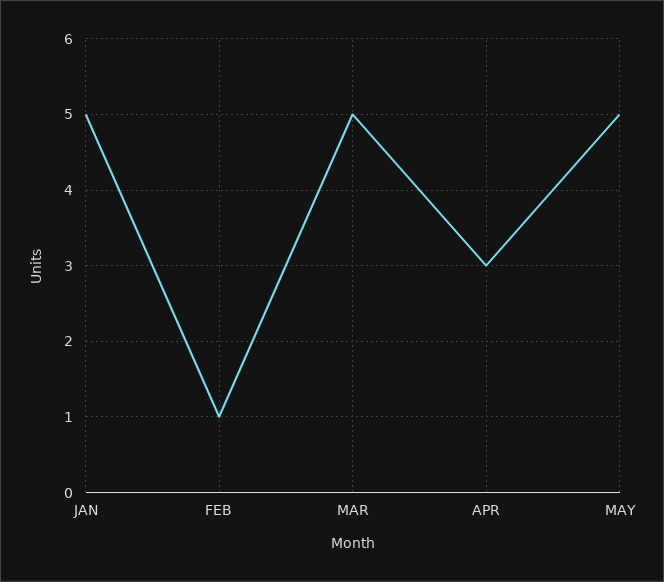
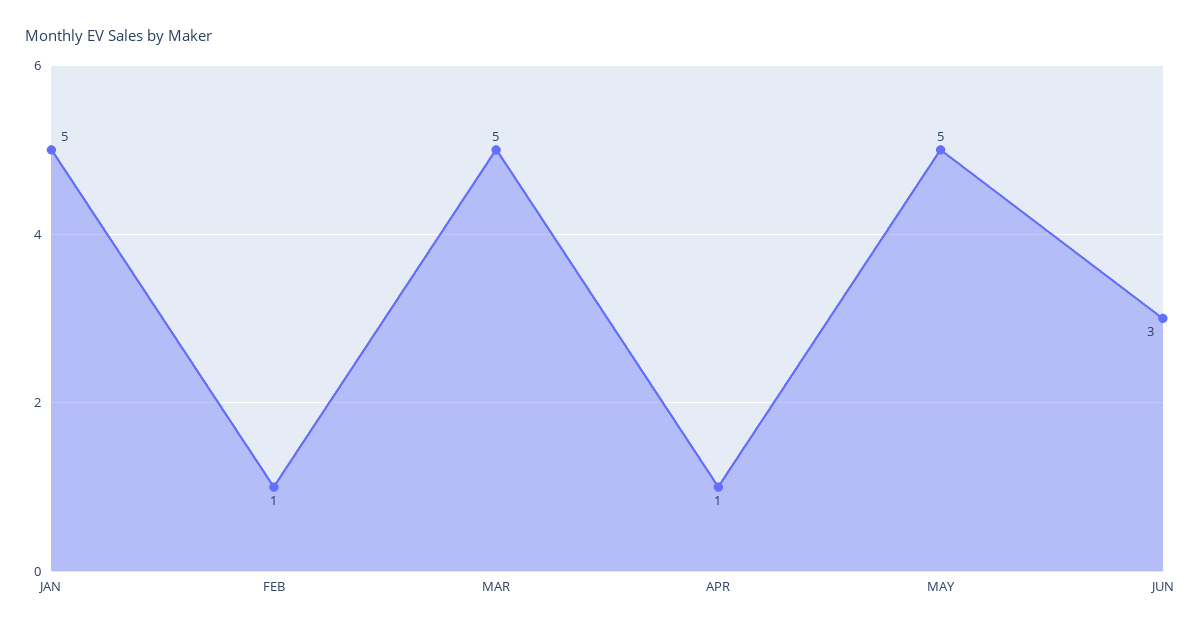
APR: 3 -> 1
JUN: none -> 3

